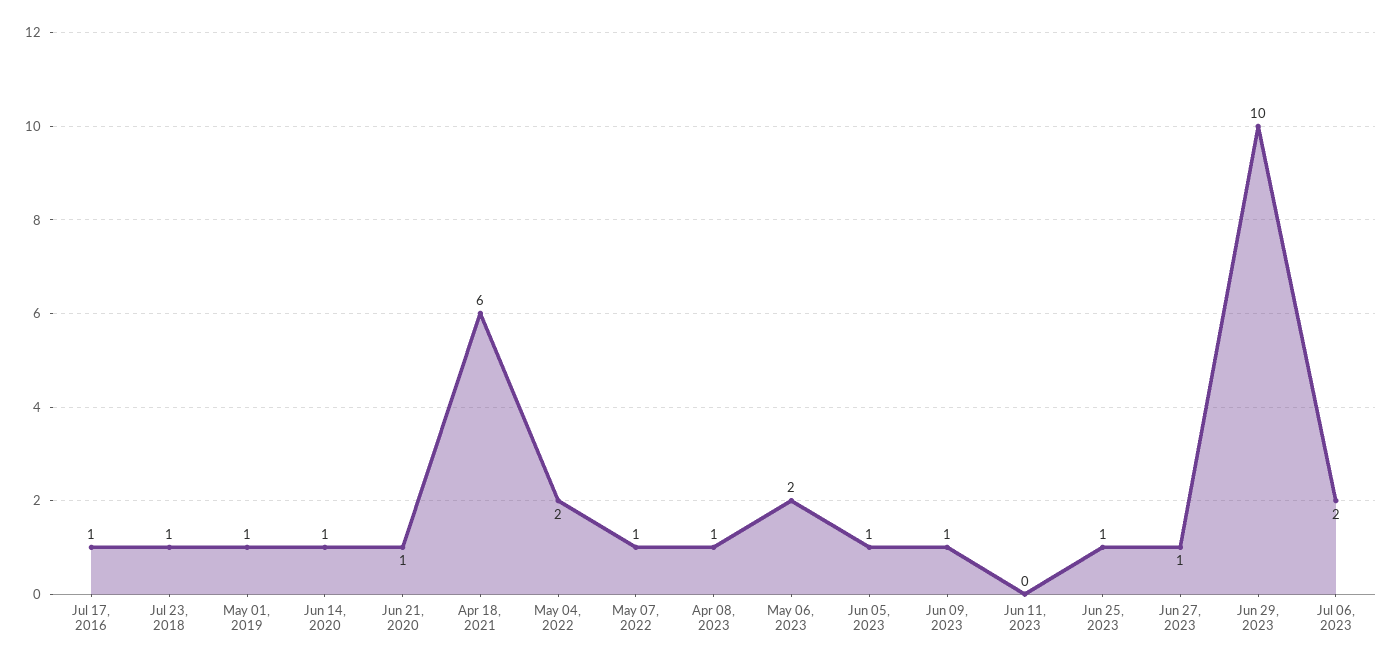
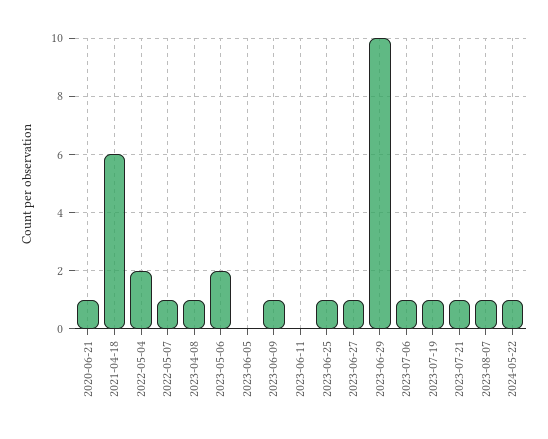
Jul 17, 2016: 1 -> none
Jul 23, 2018: 1 -> none
May 01, 2019: 1 -> none
Jun 14, 2020: 1 -> none
Jun 05, 2023: 1 -> 0
Jul 06, 2023: 2 -> 1
2023-07-19: none -> 1
2023-07-21: none -> 1
2023-08-07: none -> 1
2024-05-22: none -> 1

